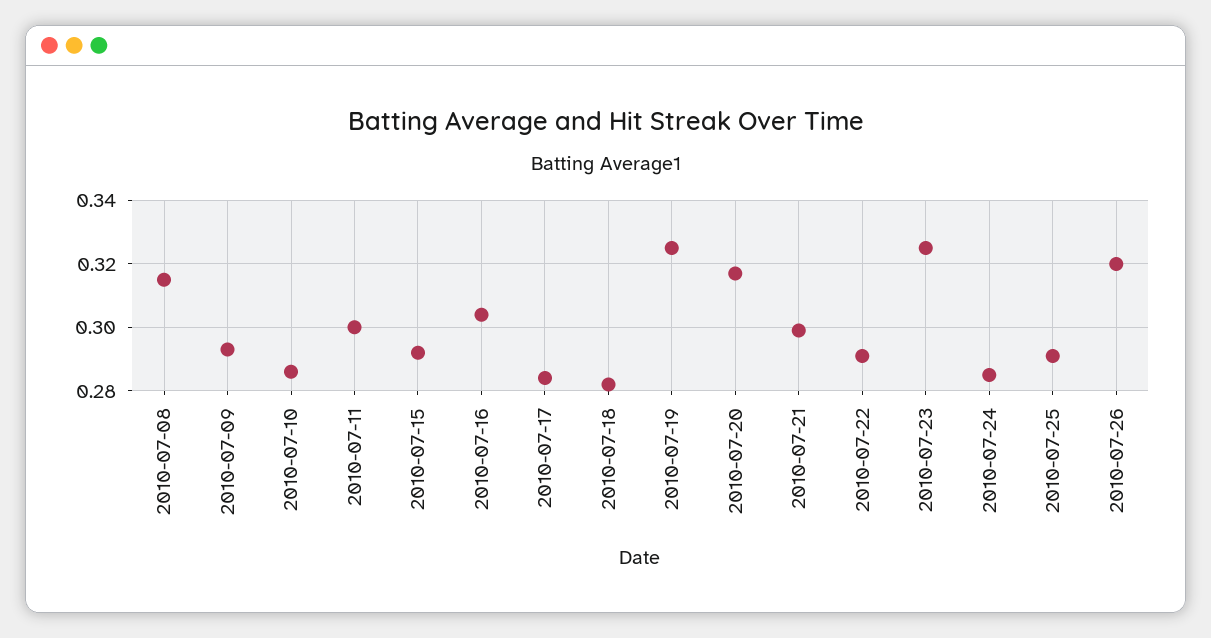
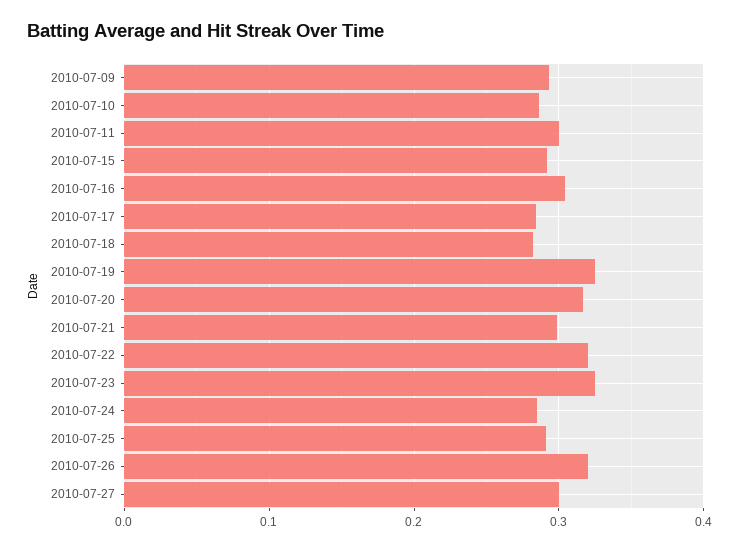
2010-07-08: 0.315 -> none
2010-07-22: 0.29 -> 0.32
2010-07-27: none -> 0.3

